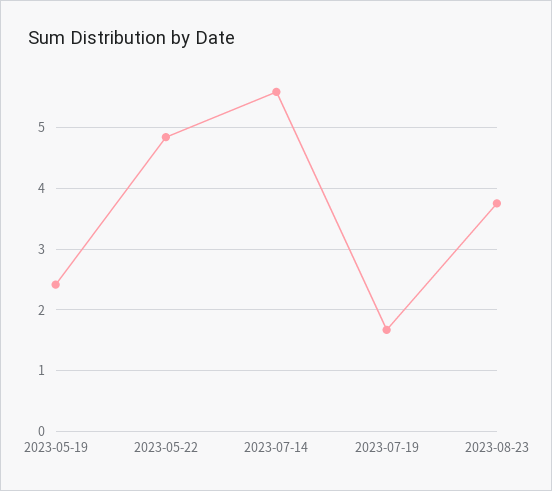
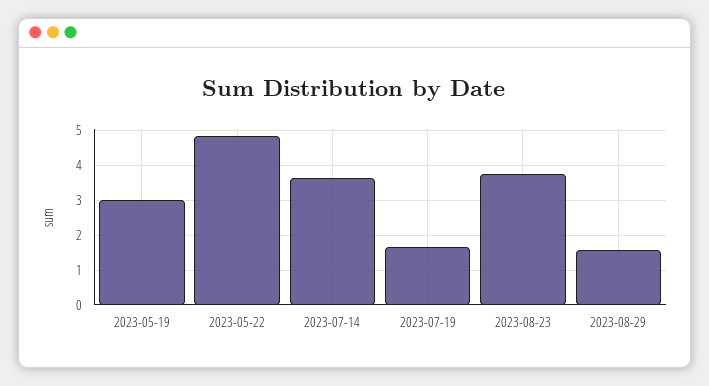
2023-05-19: 2.4 -> 3
2023-07-14: 5.6 -> 3.6
2023-08-29: none -> 1.6

